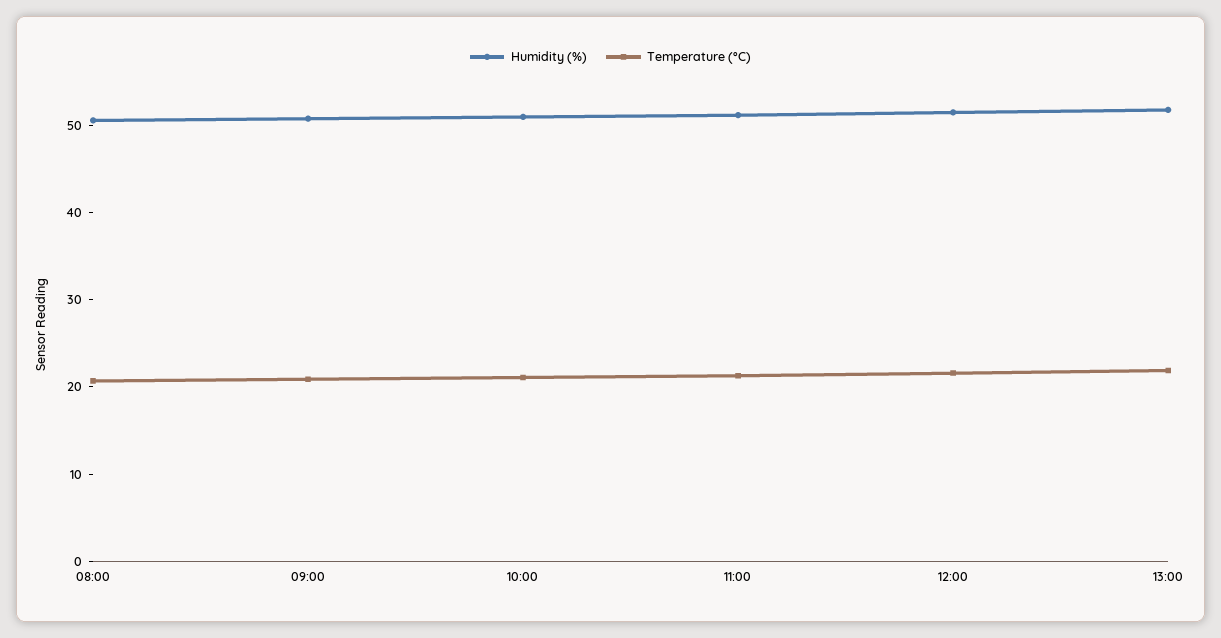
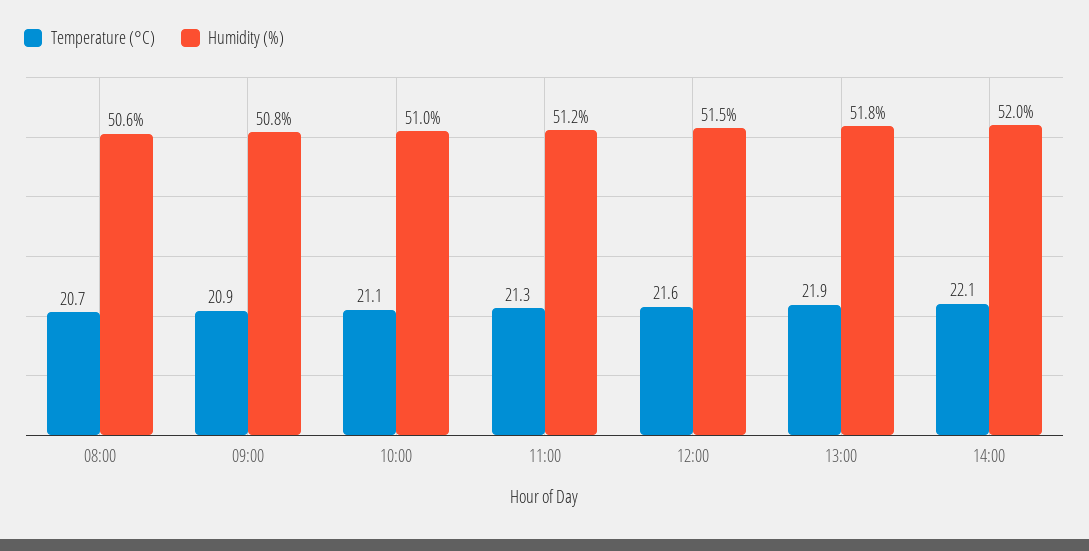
Temperature (°C), 14:00: none -> 22.1
Humidity (%), 14:00: none -> 52

